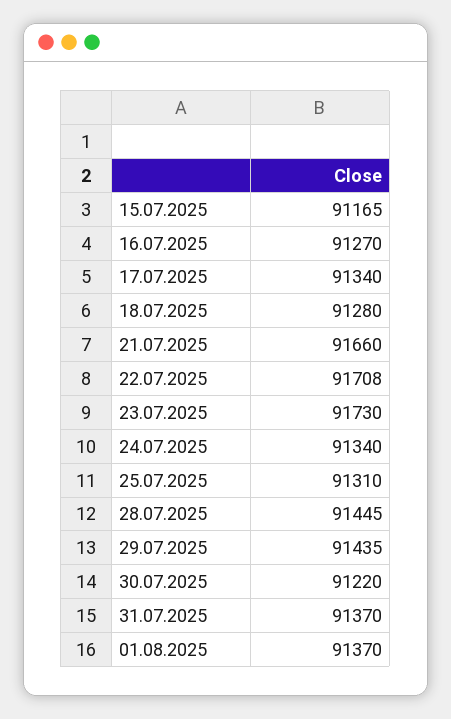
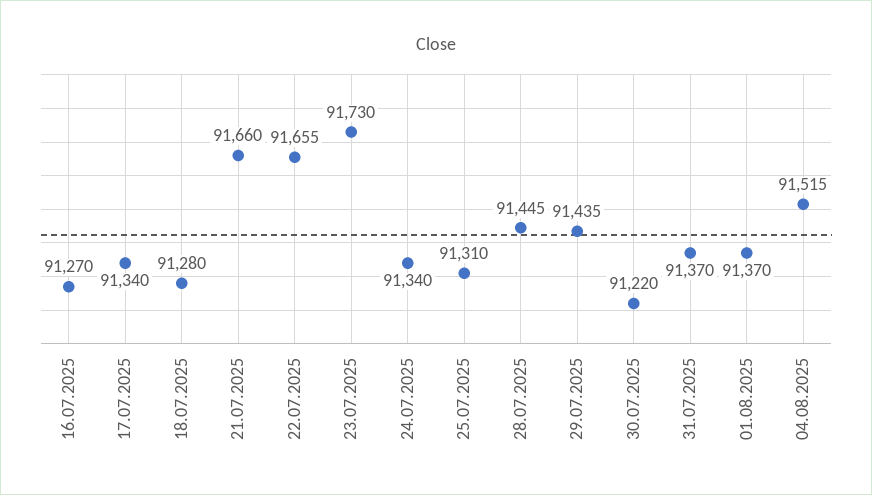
15.07.2025: 91165 -> none
22.07.2025: 91708 -> 91655
04.08.2025: none -> 91515

